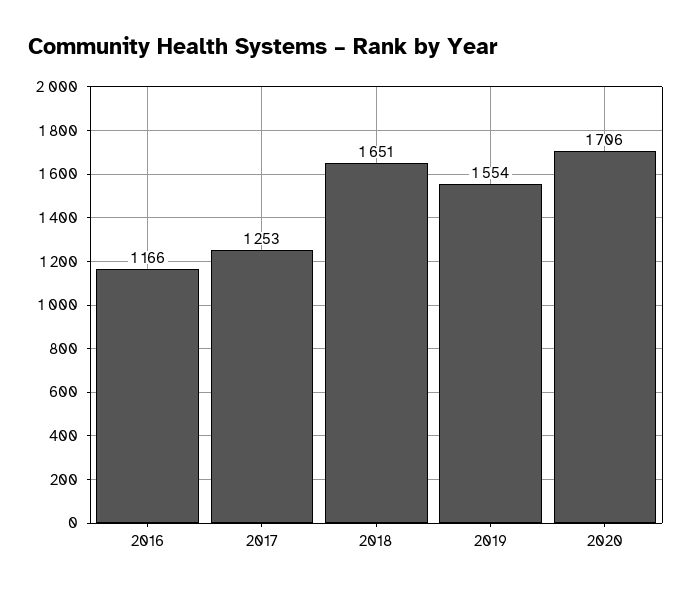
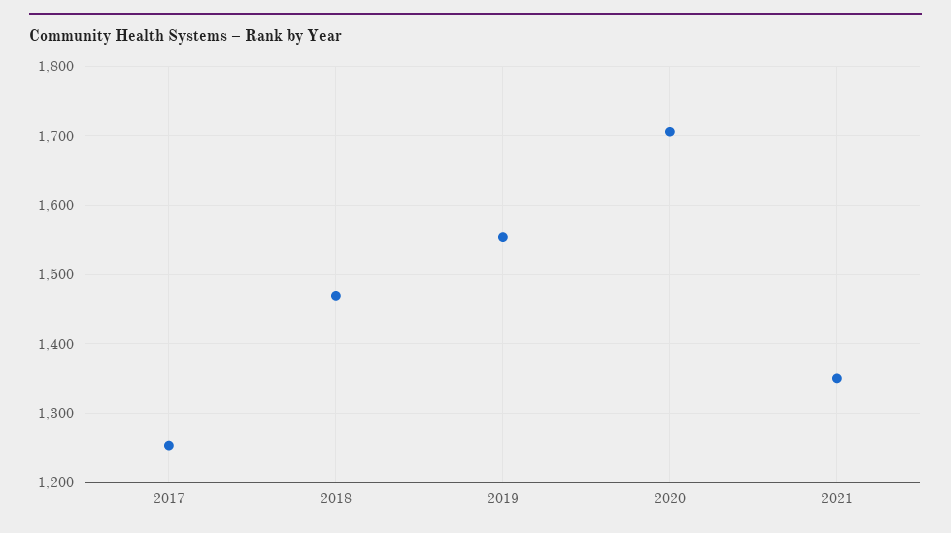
2016: 1166 -> none
2018: 1651 -> 1470
2021: none -> 1350

